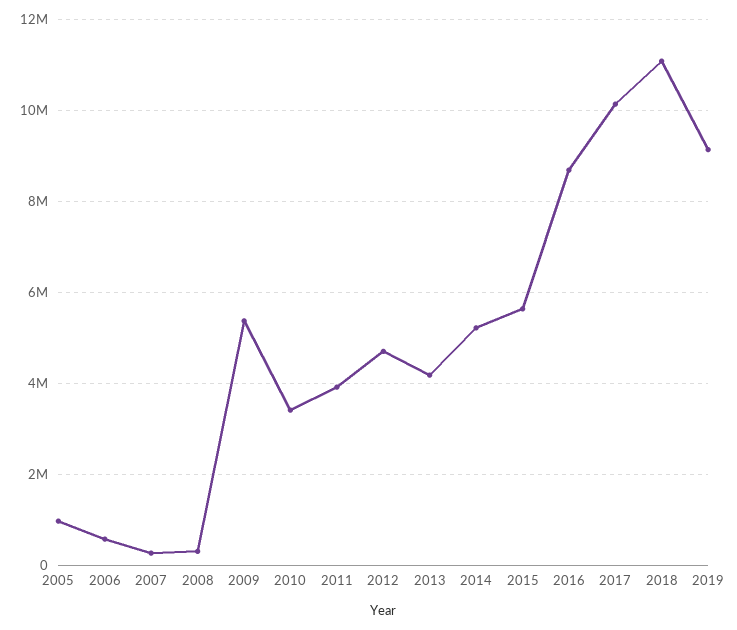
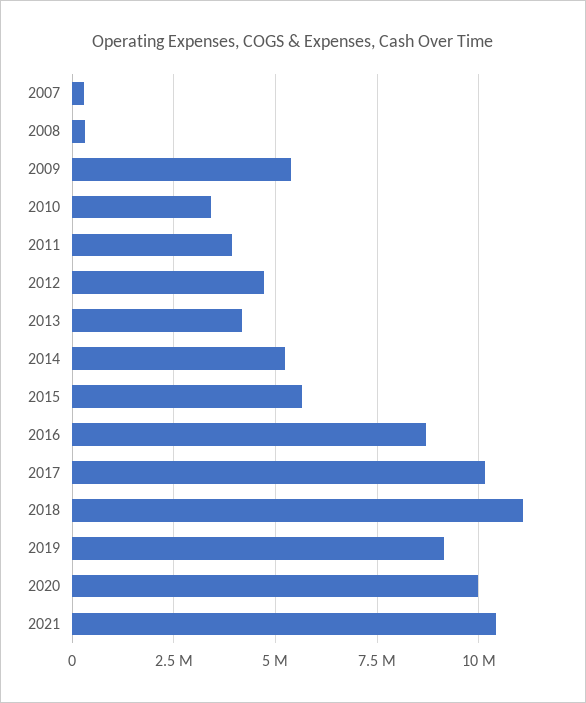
2005: 1000000 -> none
2006: 600000 -> none
2020: none -> 10000000
2021: none -> 10500000

